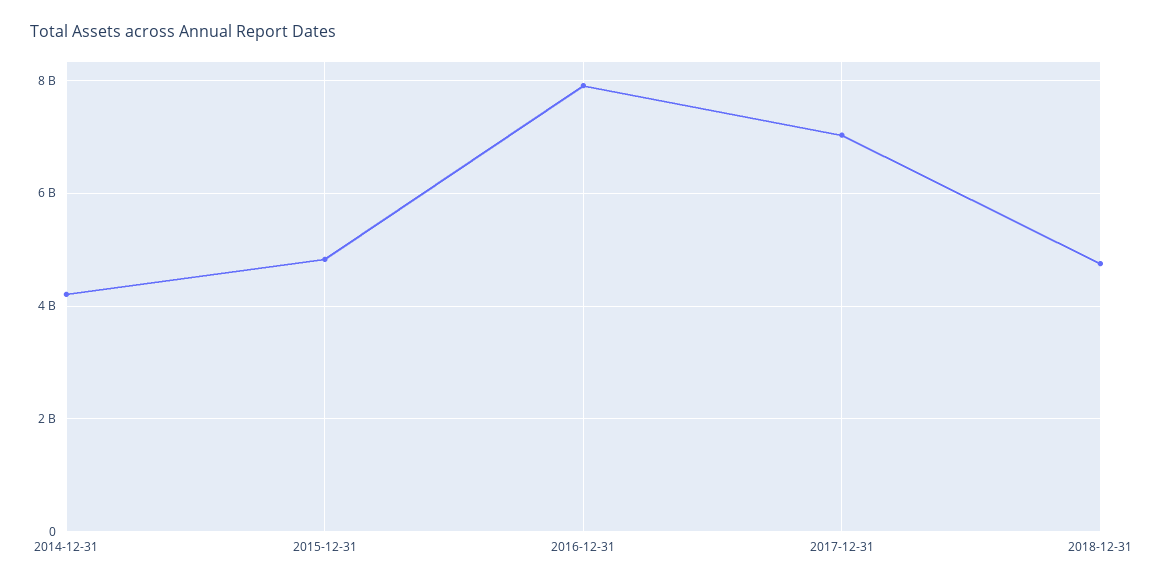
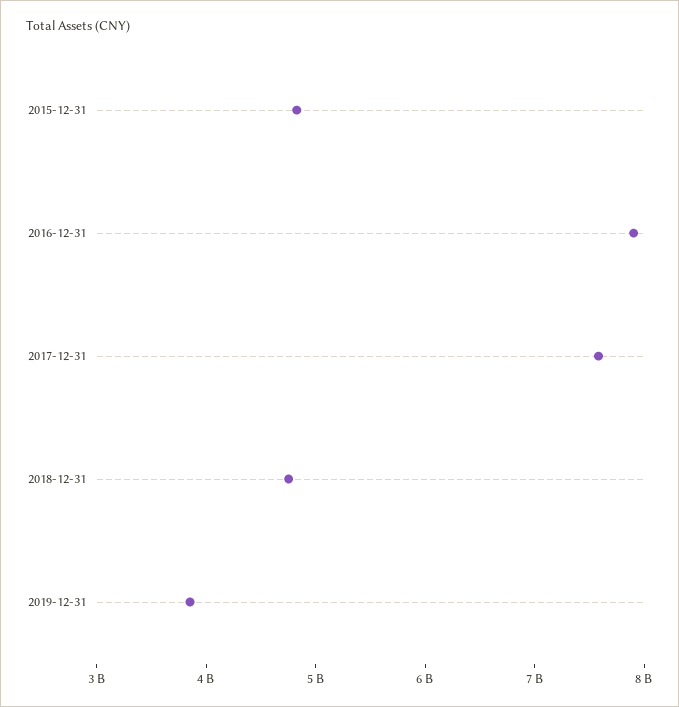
2014-12-31: 4200000000 -> none
2017-12-31: 7000000000 -> 7600000000
2019-12-31: none -> 3800000000

